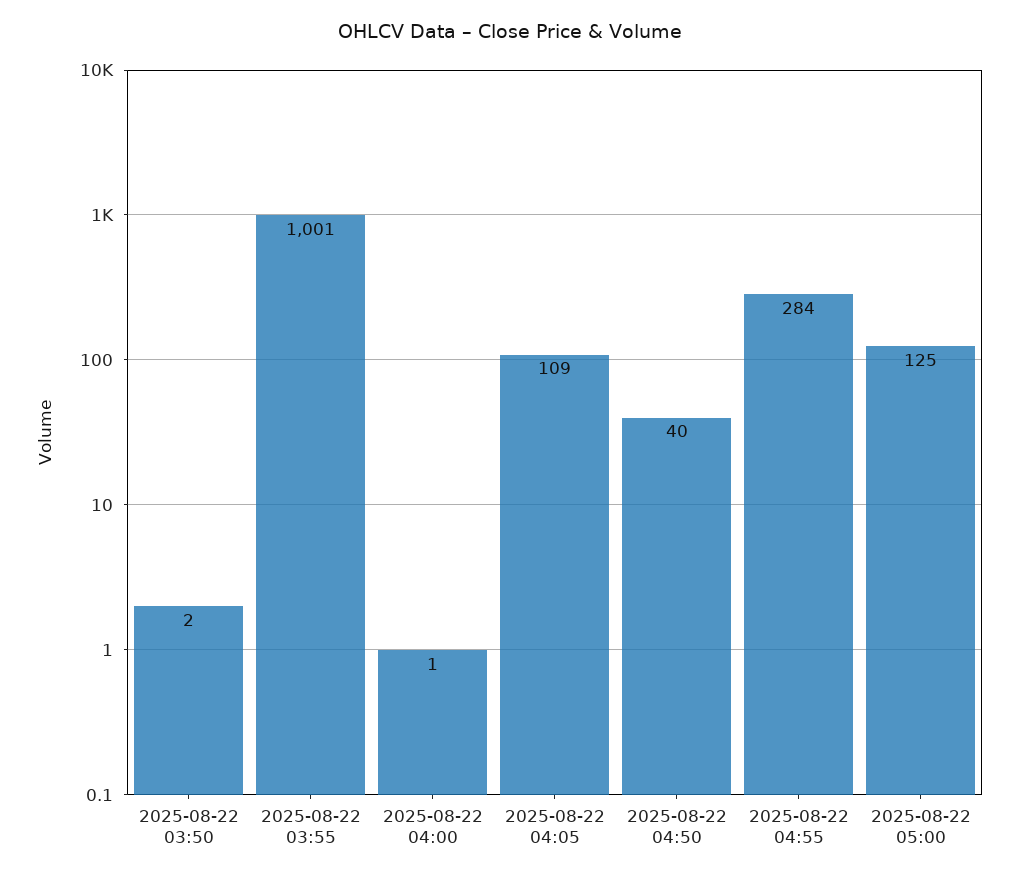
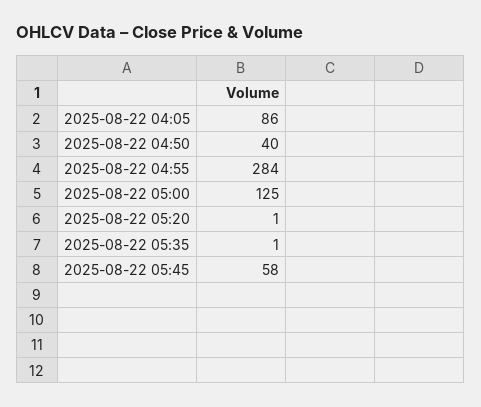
2025-08-22 03:50: 2 -> none
2025-08-22 03:55: 1001 -> none
2025-08-22 04:00: 1 -> none
2025-08-22 04:05: 109 -> 86
2025-08-22 05:20: none -> 1
2025-08-22 05:35: none -> 1
2025-08-22 05:45: none -> 58

